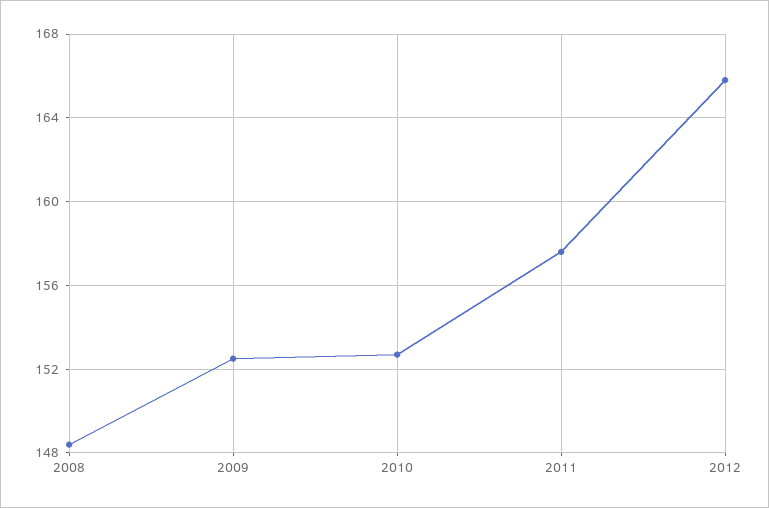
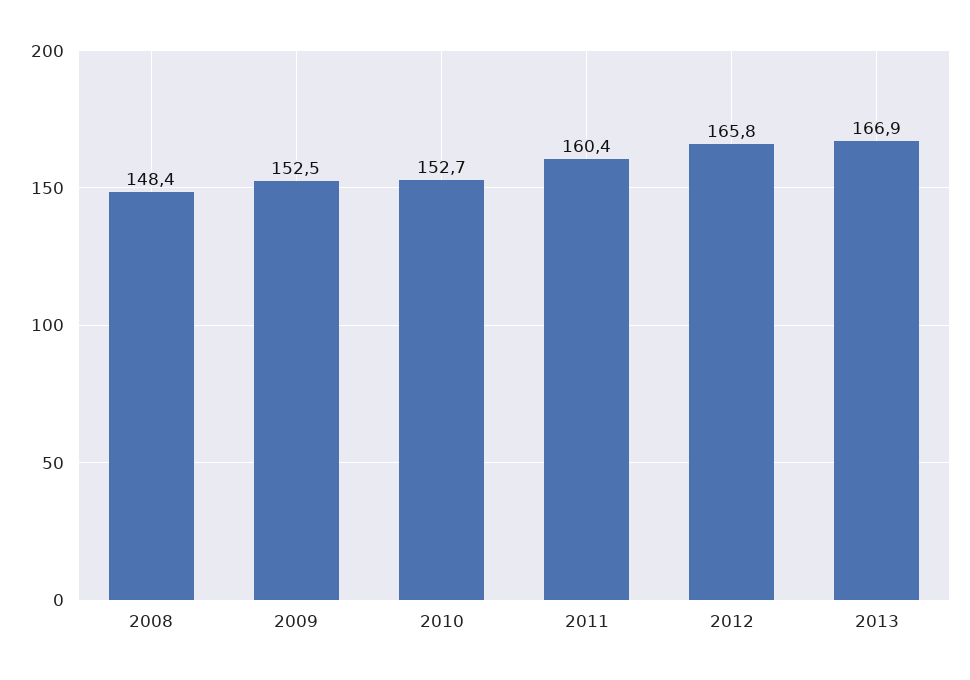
2011: 157.5 -> 160.4
2013: none -> 166.9

